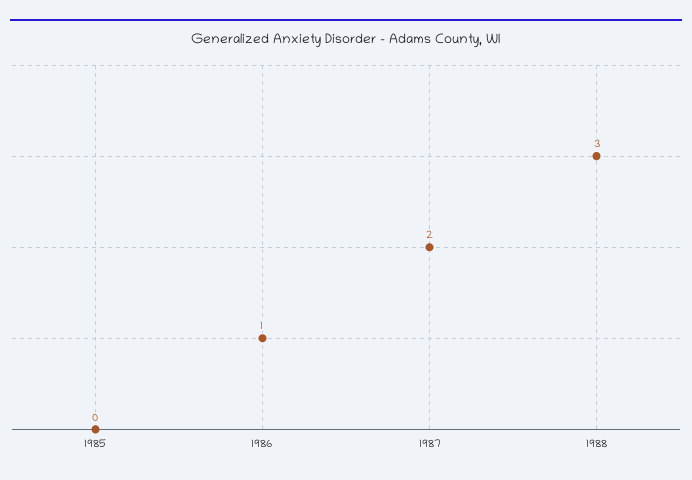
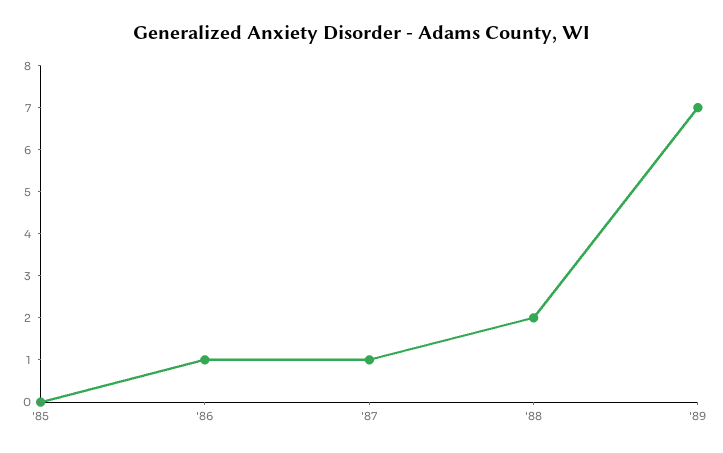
1987: 2 -> 1
1988: 3 -> 2
'89: none -> 7

